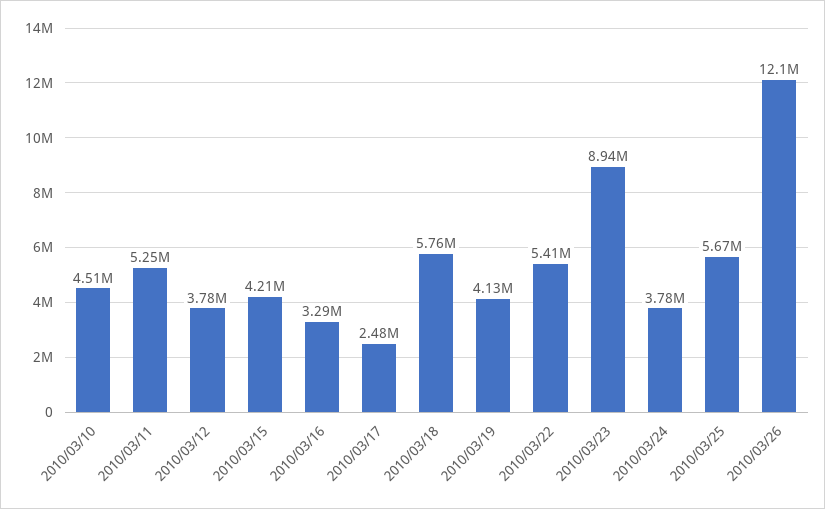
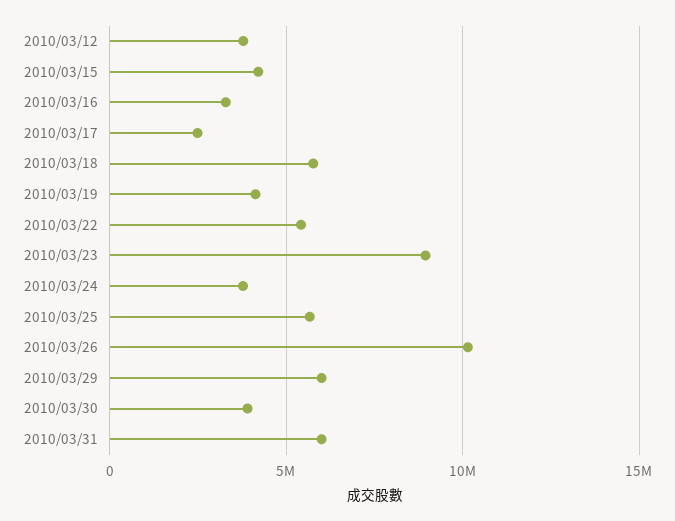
2010/03/10: 4510000 -> none
2010/03/11: 5250000 -> none
2010/03/26: 12100000 -> 10000000
2010/03/29: none -> 6000000
2010/03/30: none -> 4000000
2010/03/31: none -> 6000000

